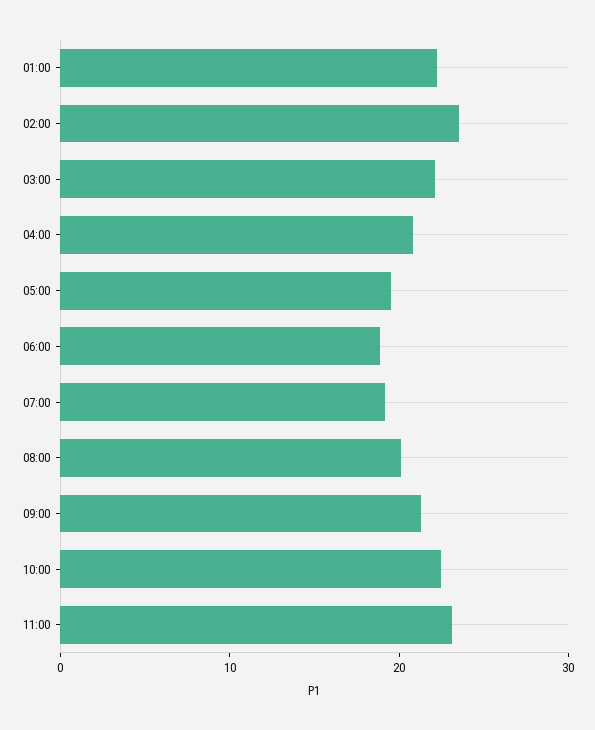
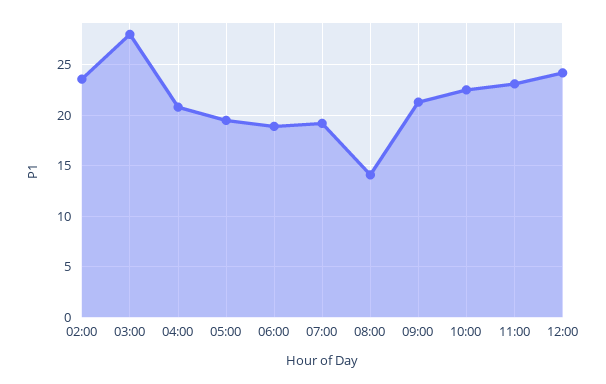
01:00: 22 -> none
03:00: 22 -> 28
08:00: 20 -> 14
12:00: none -> 24

